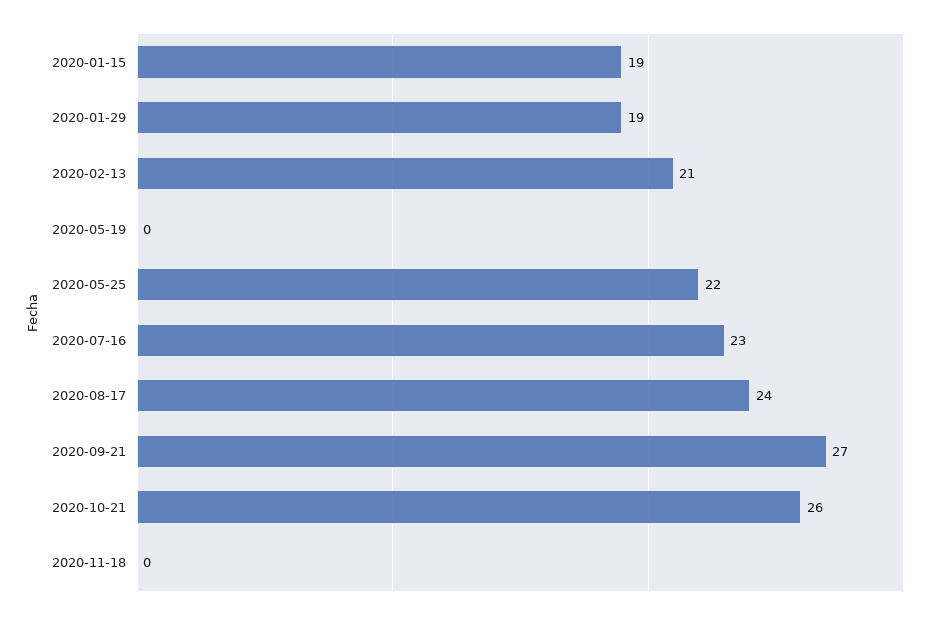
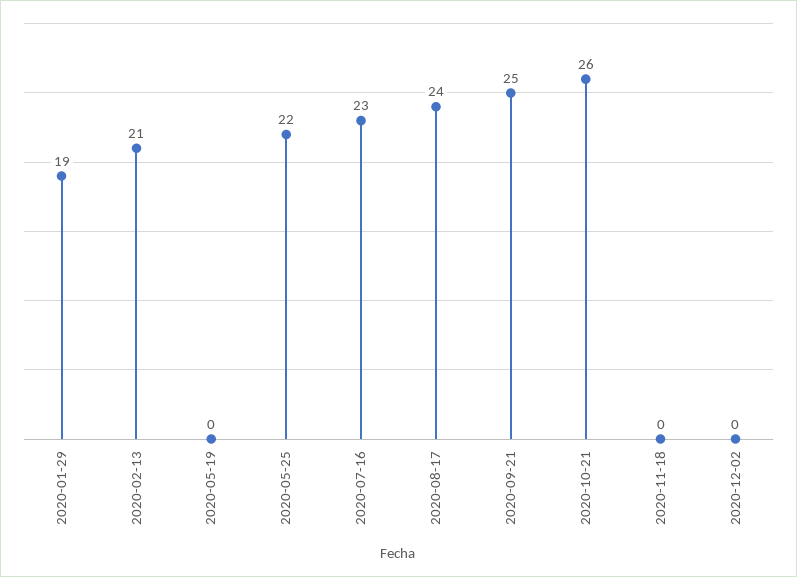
2020-01-15: 19 -> none
2020-09-21: 27 -> 25
2020-12-02: none -> 0

